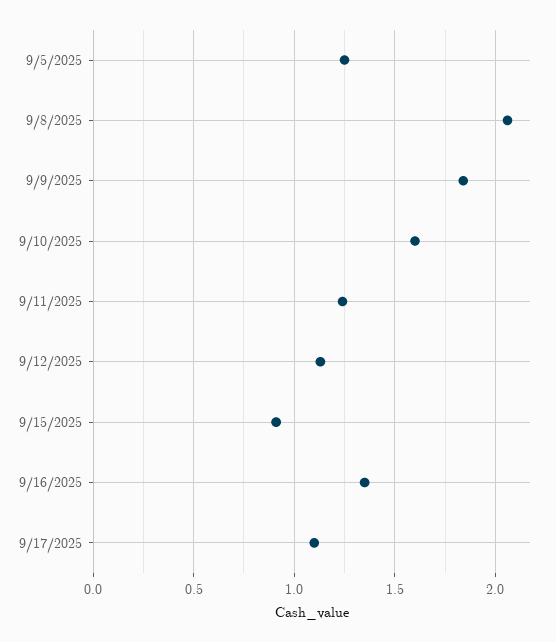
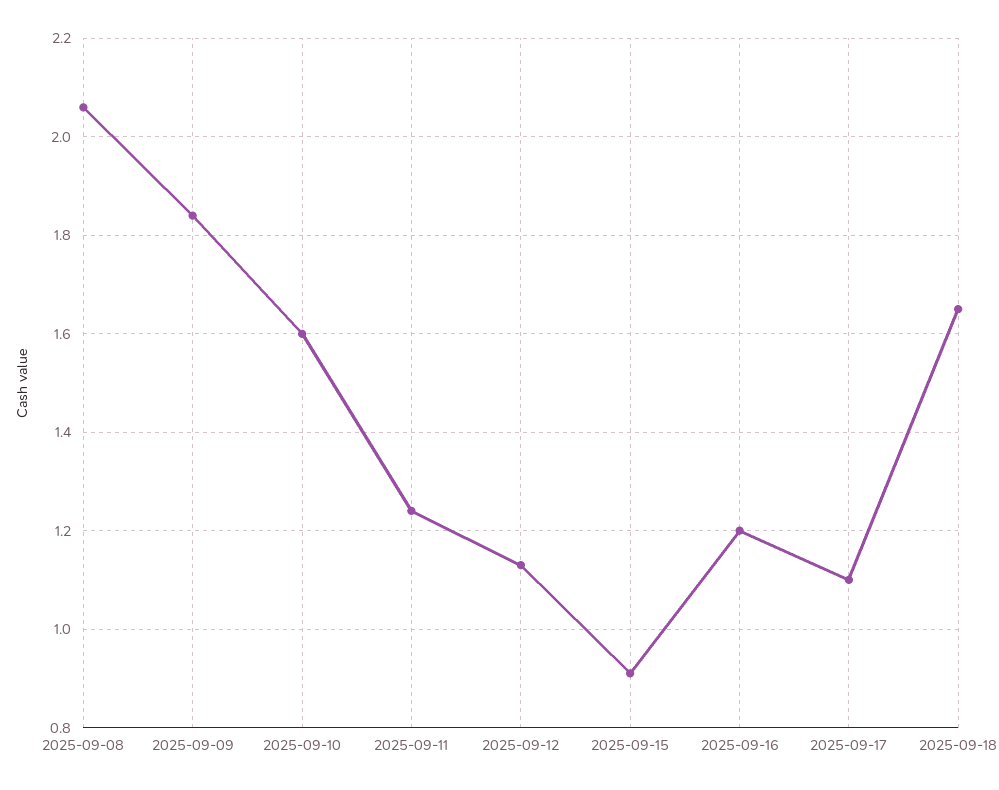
9/5/2025: 1.25 -> none
9/16/2025: 1.35 -> 1.2
2025-09-18: none -> 1.65

